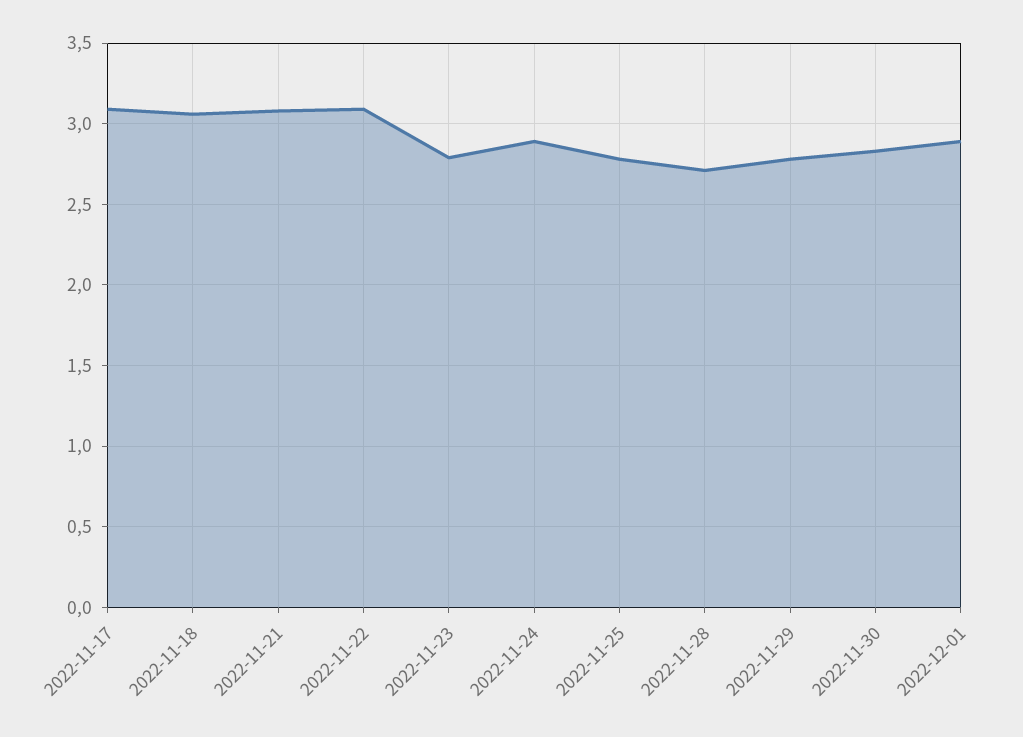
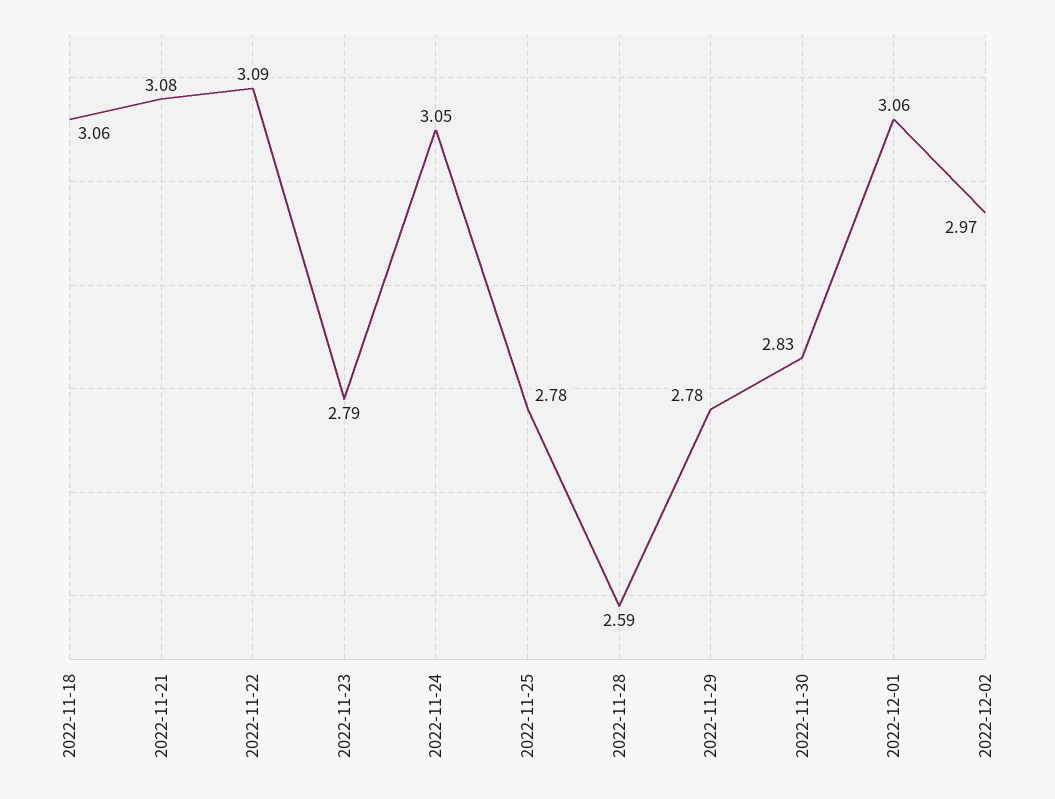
2022-11-17: 3.1 -> none
2022-11-24: 2.9 -> 3.05
2022-11-28: 2.7 -> 2.59
2022-12-01: 2.9 -> 3.06
2022-12-02: none -> 2.97

